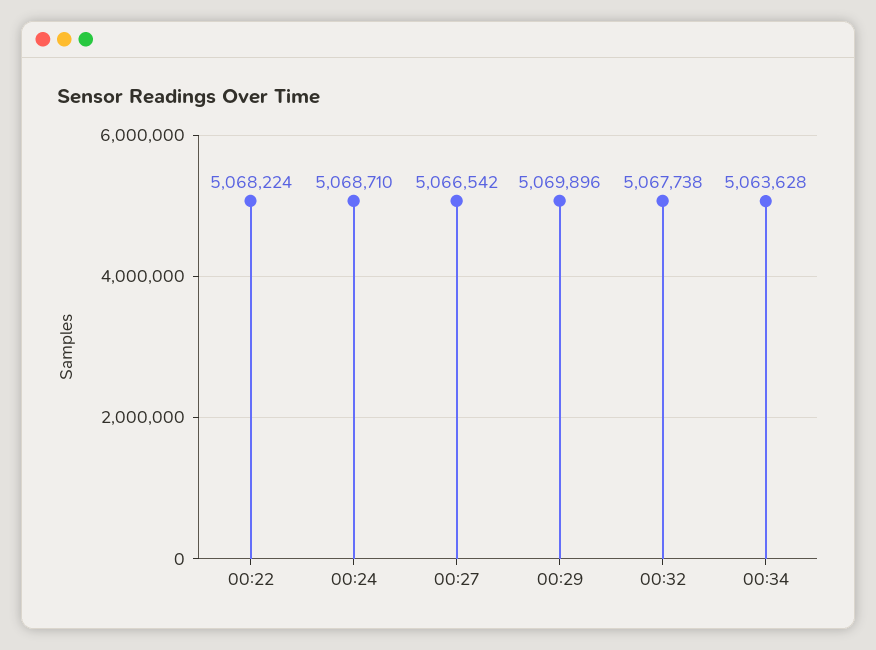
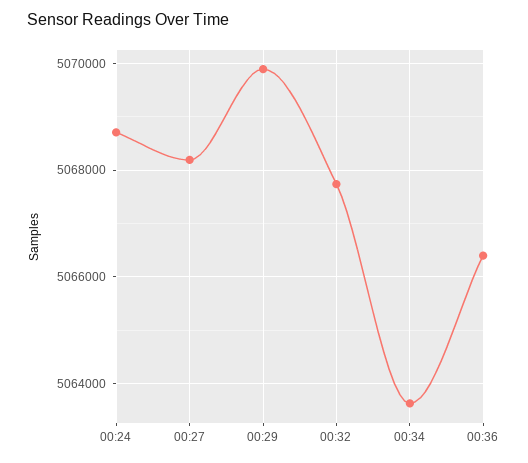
00:22: 5068224 -> none
00:27: 5066542 -> 5068200
00:36: none -> 5066400

